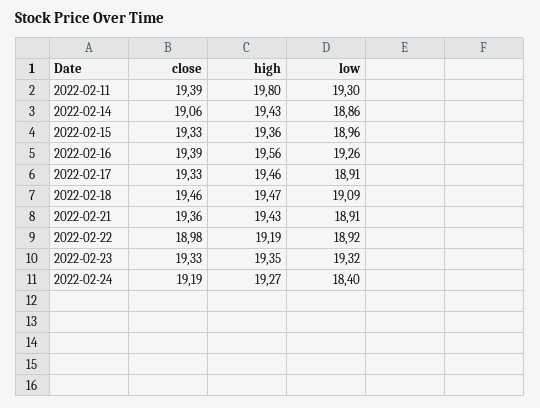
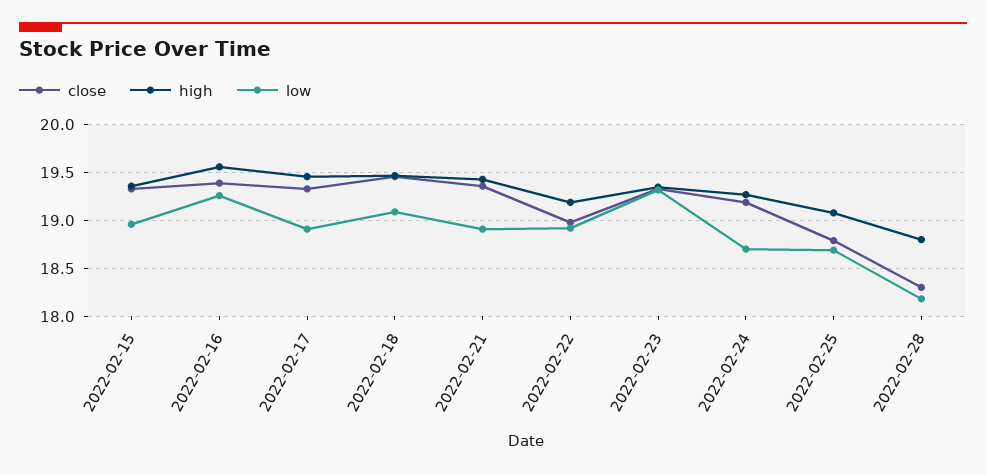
close, 2022-02-11: 19.39 -> none
high, 2022-02-11: 19.8 -> none
low, 2022-02-11: 19.3 -> none
close, 2022-02-14: 19.06 -> none
high, 2022-02-14: 19.43 -> none
low, 2022-02-14: 18.86 -> none
low, 2022-02-24: 18.4 -> 18.7
close, 2022-02-25: none -> 18.8
high, 2022-02-25: none -> 19.1
low, 2022-02-25: none -> 18.7
close, 2022-02-28: none -> 18.3
high, 2022-02-28: none -> 18.8
low, 2022-02-28: none -> 18.2

